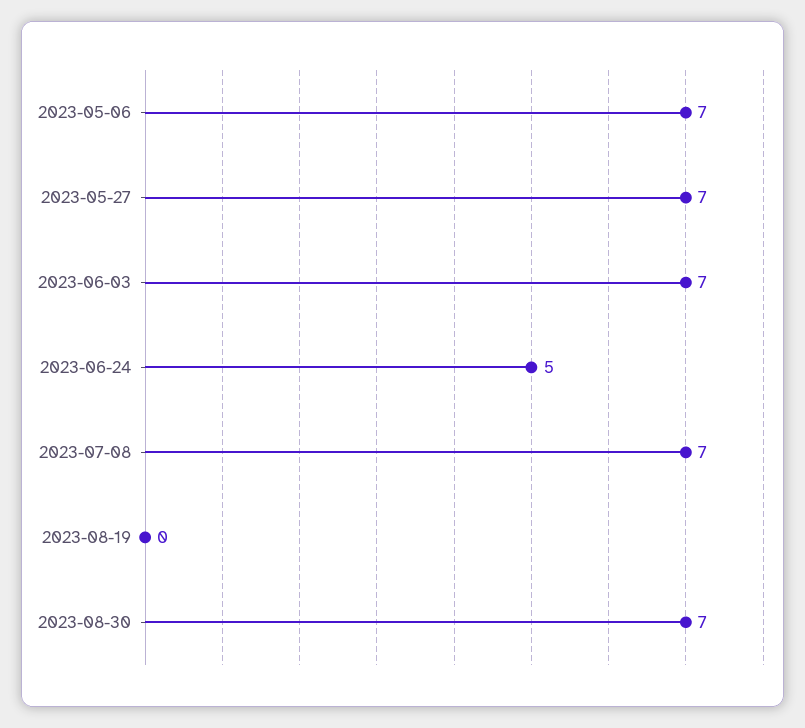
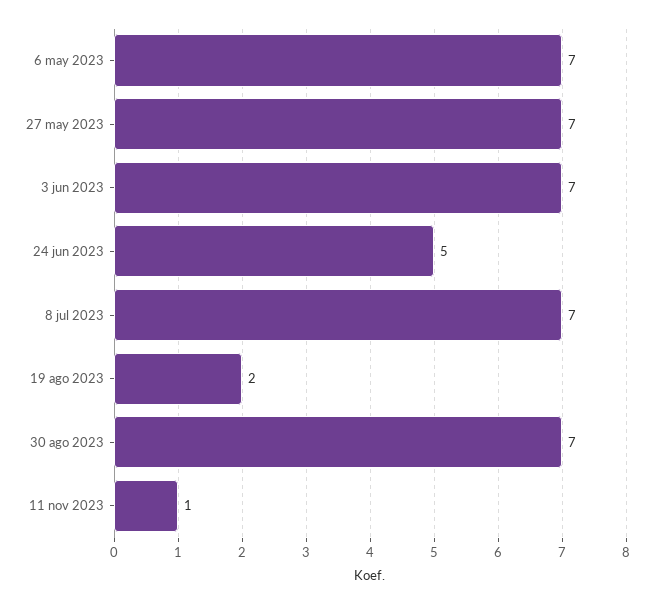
2023-08-19: 0 -> 2
11 nov 2023: none -> 1

